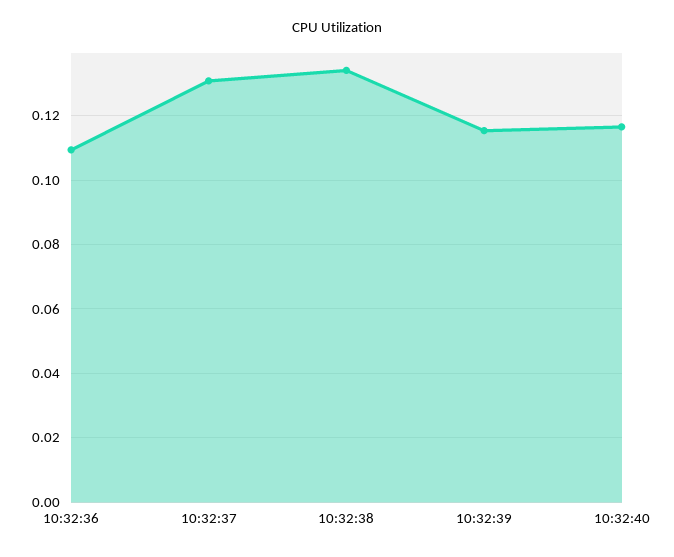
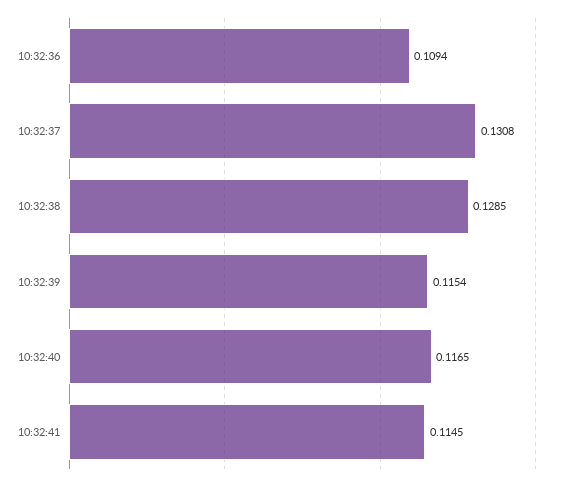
10:32:38: 0.134 -> 0.1285
10:32:41: none -> 0.1145

